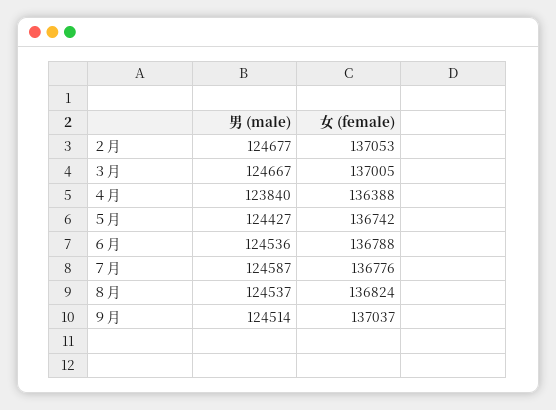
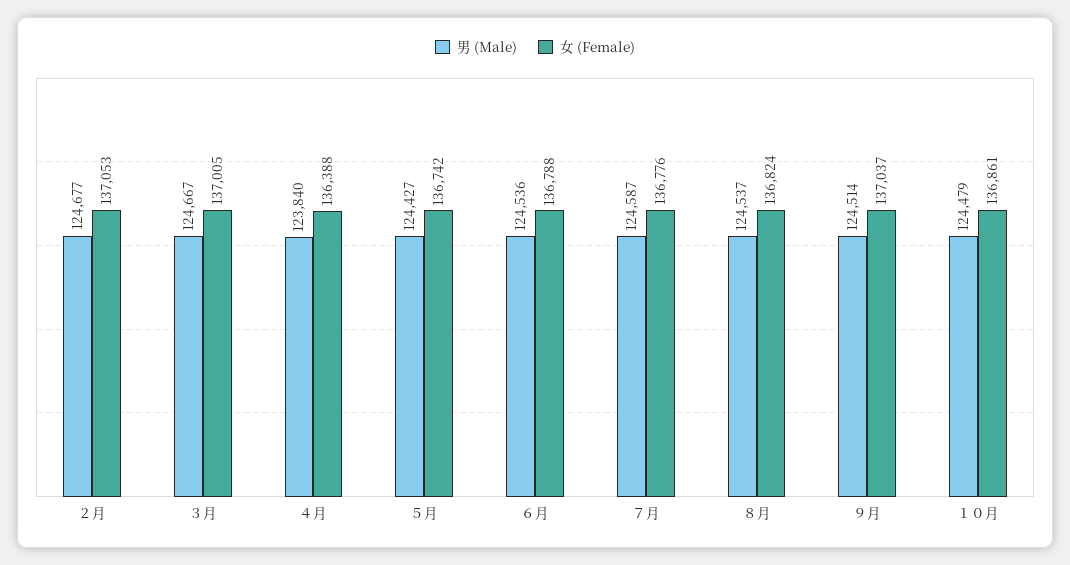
男 (male), １０月: none -> 124479
女 (female), １０月: none -> 136861

